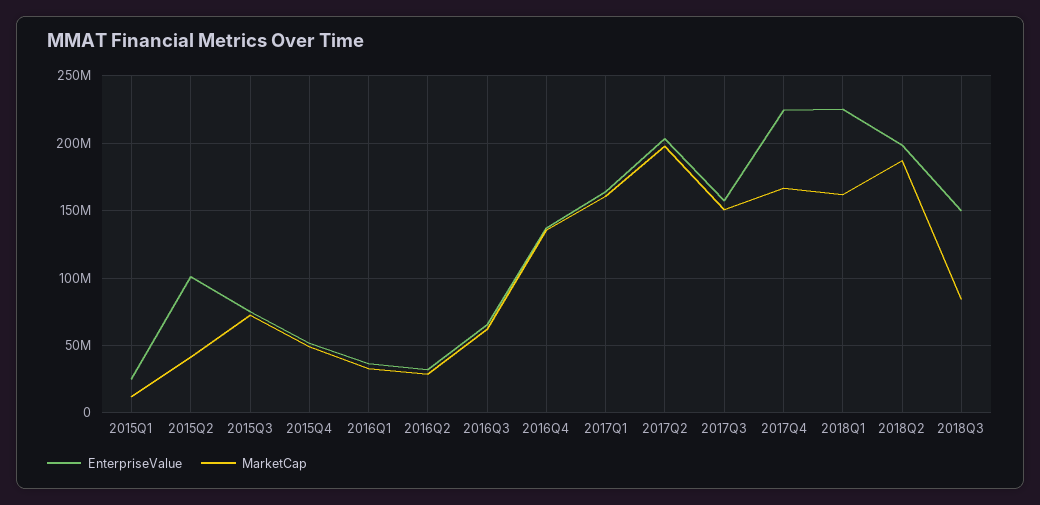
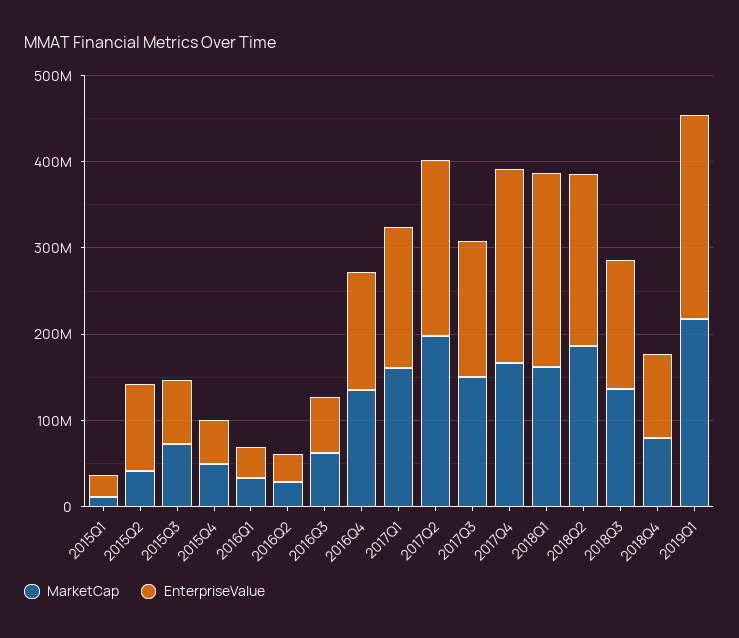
MarketCap, 2018Q3: 85000000 -> 140000000
MarketCap, 2018Q4: none -> 80000000
EnterpriseValue, 2018Q4: none -> 100000000
MarketCap, 2019Q1: none -> 220000000
EnterpriseValue, 2019Q1: none -> 240000000

